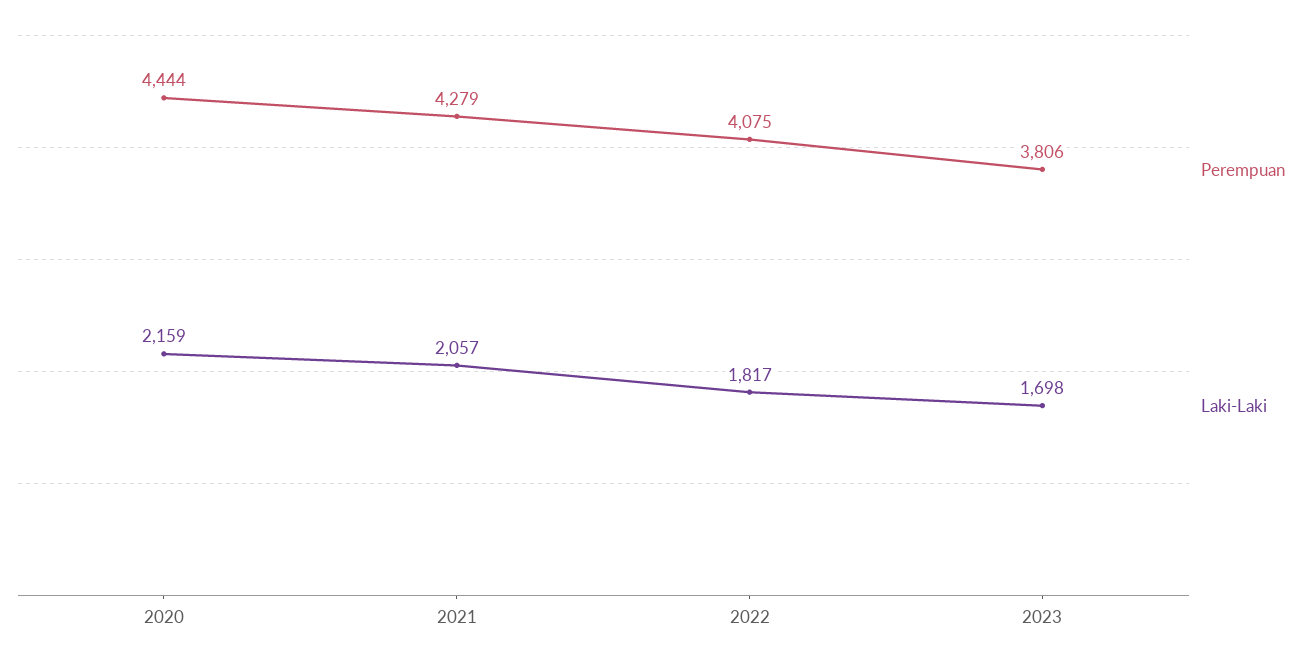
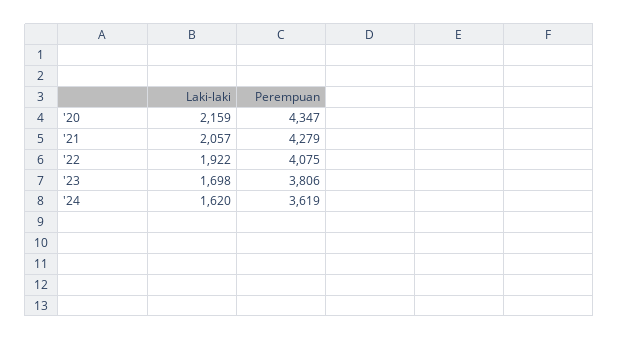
Perempuan, 2020: 4444 -> 4347
Laki-Laki, 2022: 1817 -> 1922
Laki-Laki, '24: none -> 1620
Perempuan, '24: none -> 3619

